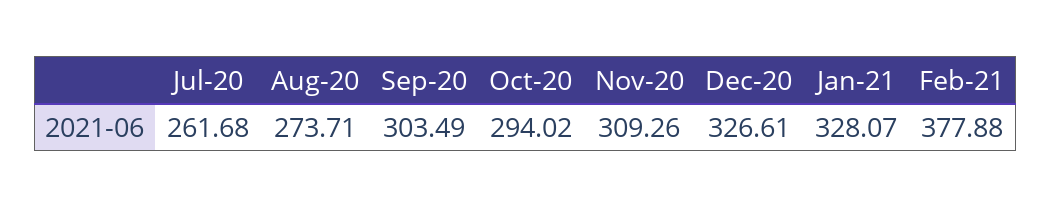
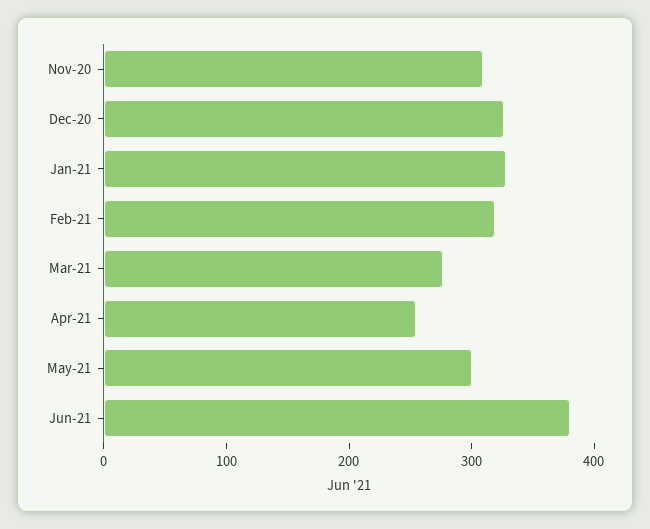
Jul-20: 261.68 -> none
Aug-20: 273.71 -> none
Sep-20: 303.49 -> none
Oct-20: 294.02 -> none
Feb-21: 377.88 -> 320
Mar-21: none -> 280
Apr-21: none -> 260
May-21: none -> 300
Jun-21: none -> 380

